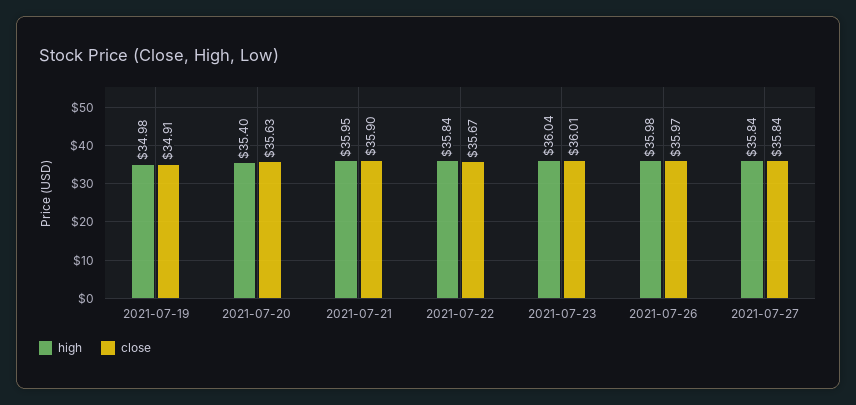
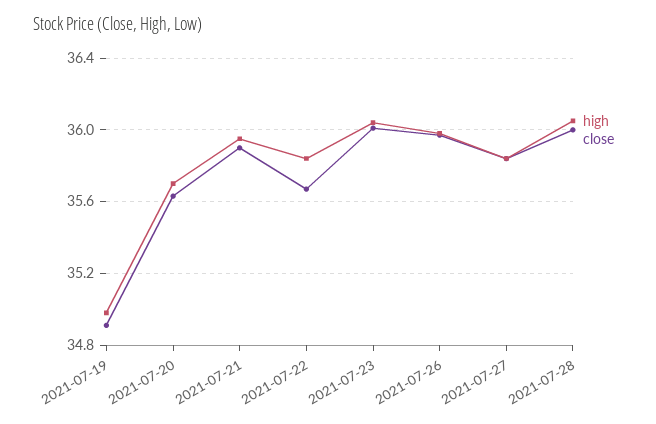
high, 2021-07-20: 35.4 -> 35.7
high, 2021-07-28: none -> 36.05
close, 2021-07-28: none -> 36

